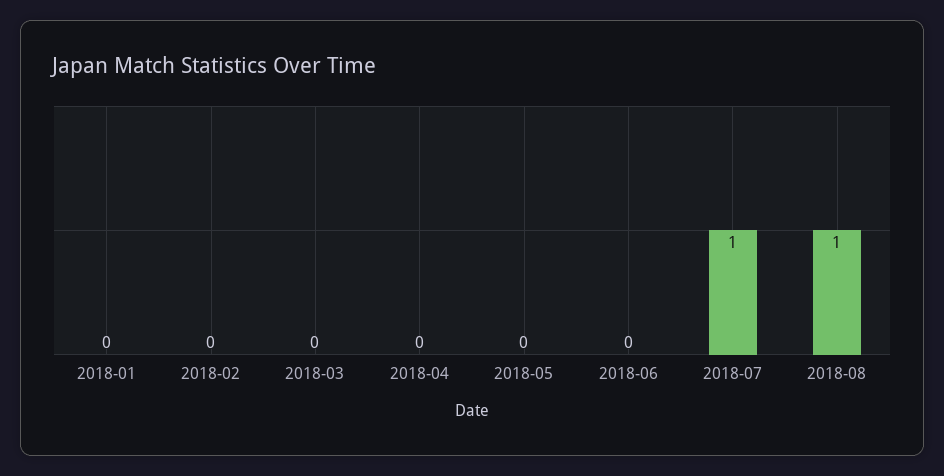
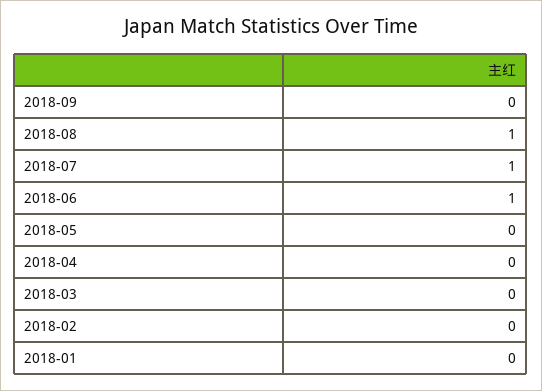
2018-06: 0 -> 1
2018-09: none -> 0

